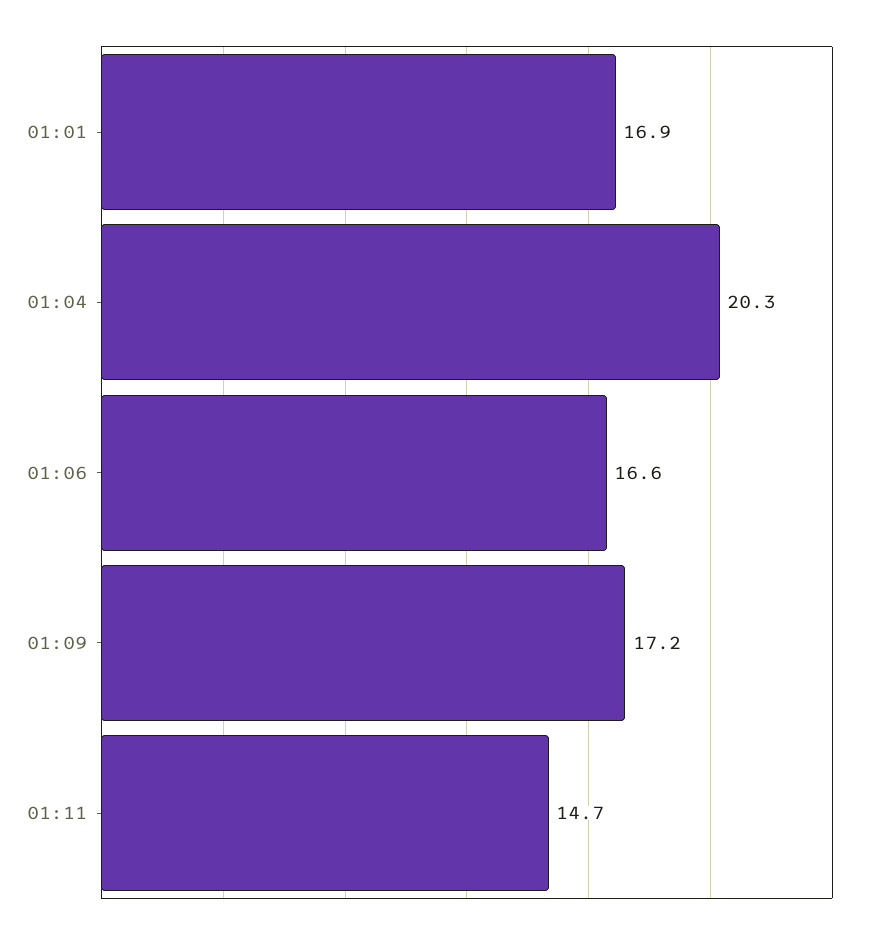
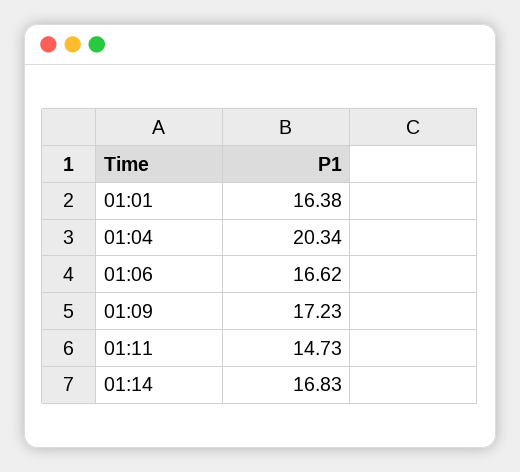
01:01: 16.9 -> 16.38
01:14: none -> 16.83

